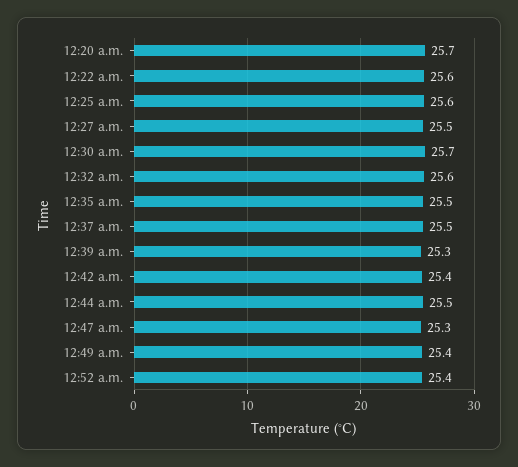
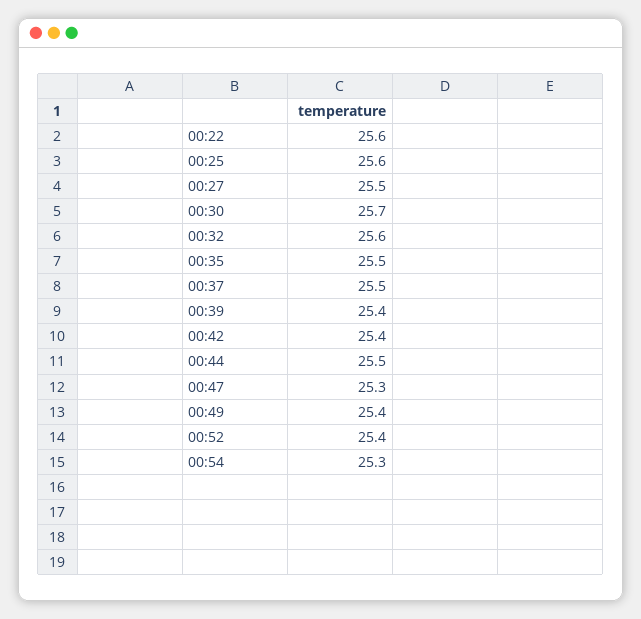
12:20 a.m.: 25.7 -> none
12:39 a.m.: 25.3 -> 25.4
00:54: none -> 25.3

